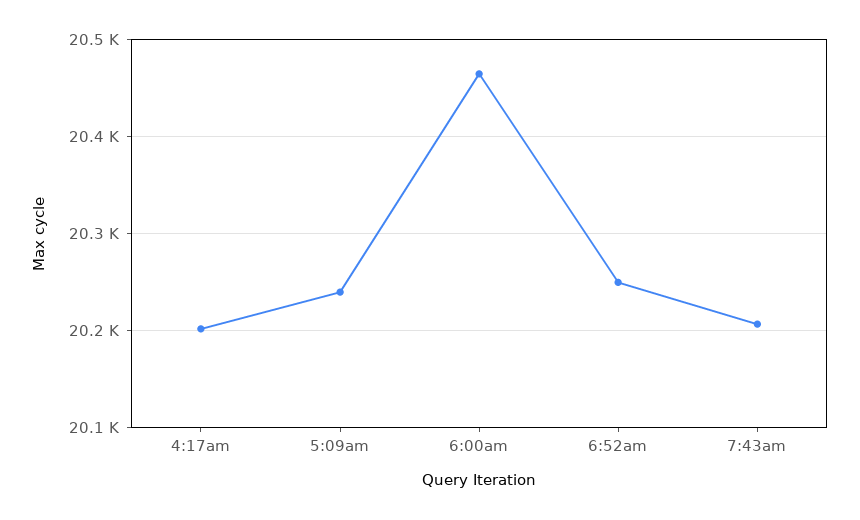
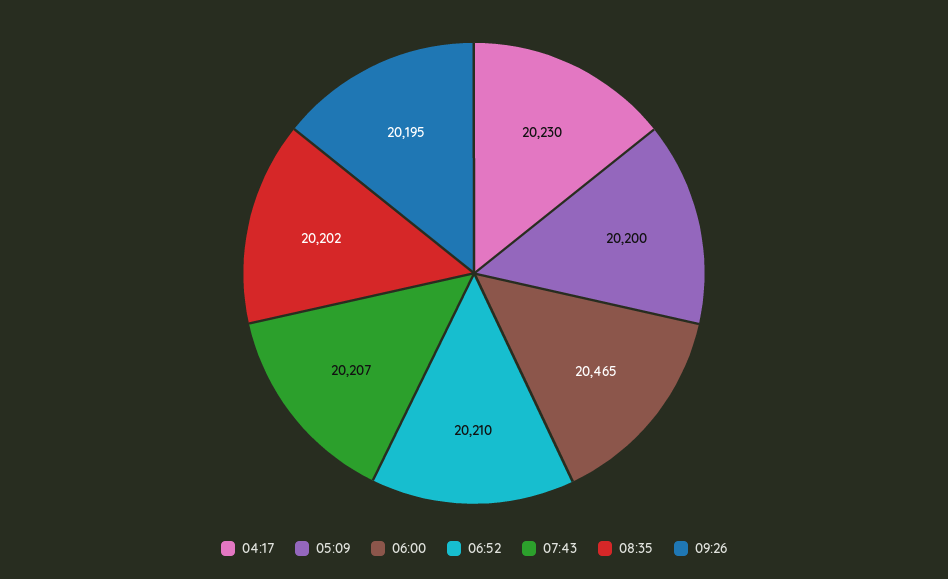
4:17am: 20200 -> 20230
5:09am: 20240 -> 20200
6:52am: 20250 -> 20210
08:35: none -> 20202
09:26: none -> 20195

